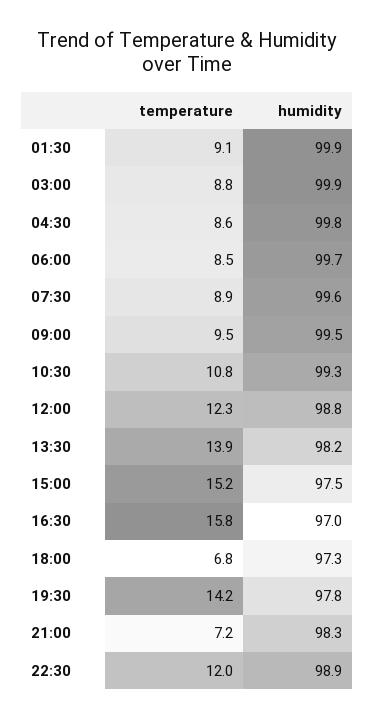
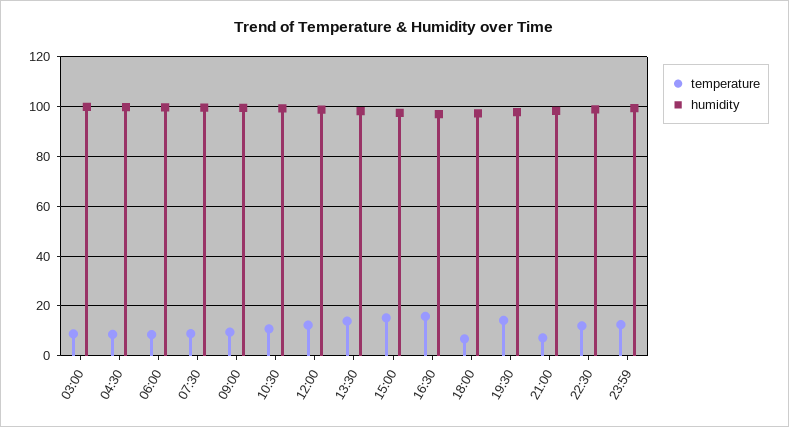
temperature, 01:30: 9.1 -> none
humidity, 01:30: 99.9 -> none
temperature, 23:59: none -> 12.5
humidity, 23:59: none -> 100

